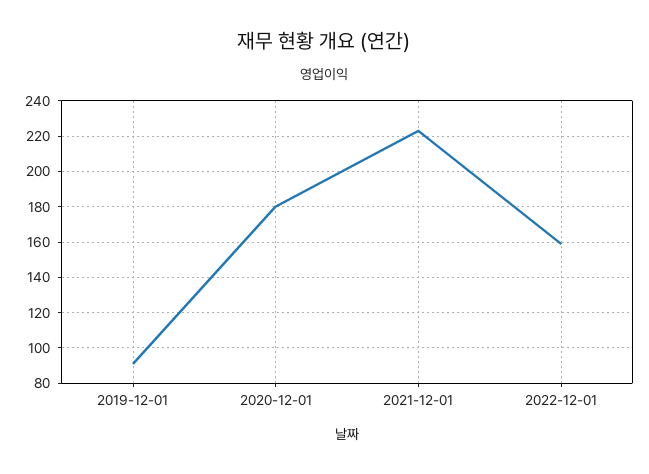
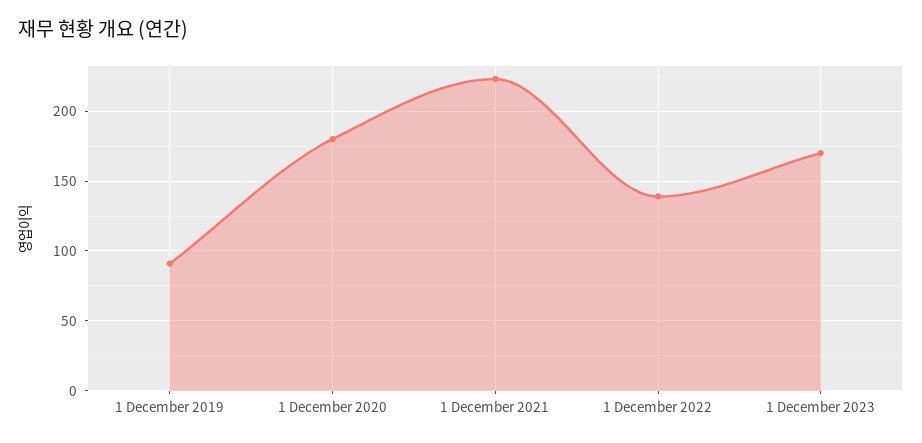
2022-12-01: 160 -> 140
1 December 2023: none -> 170

